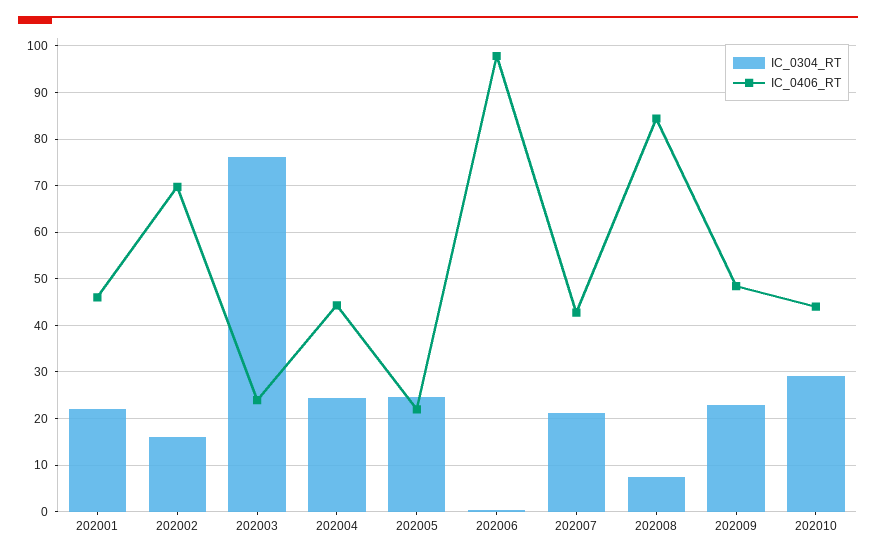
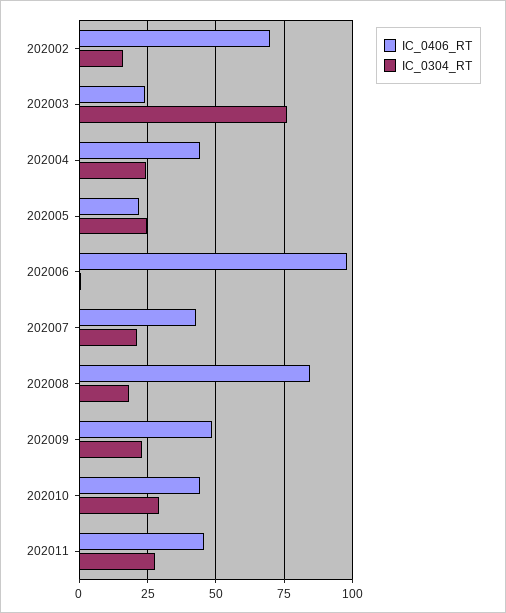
IC_0304_RT, 202001: 22 -> none
IC_0406_RT, 202001: 46 -> none
IC_0304_RT, 202008: 8 -> 17.5
IC_0406_RT, 202011: none -> 45
IC_0304_RT, 202011: none -> 27.5

